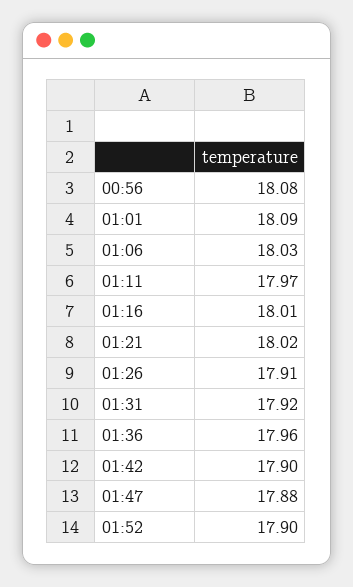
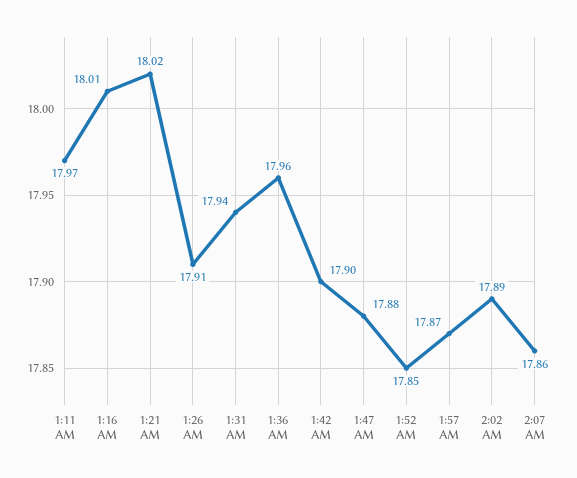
00:56: 18.08 -> none
01:01: 18.09 -> none
01:06: 18.03 -> none
01:31: 17.92 -> 17.94
01:52: 17.9 -> 17.85
1:57 AM: none -> 17.87
2:02 AM: none -> 17.89
2:07 AM: none -> 17.86

